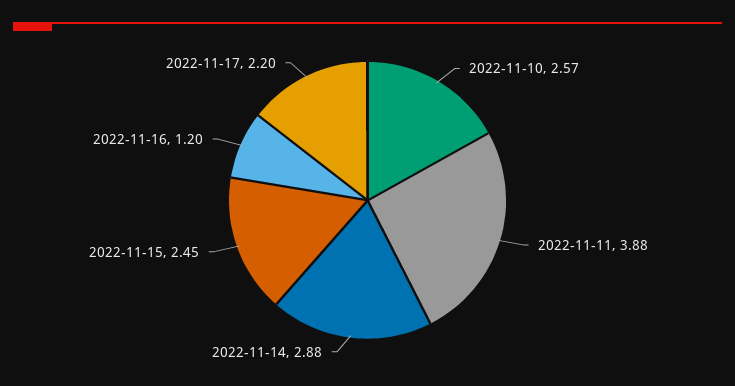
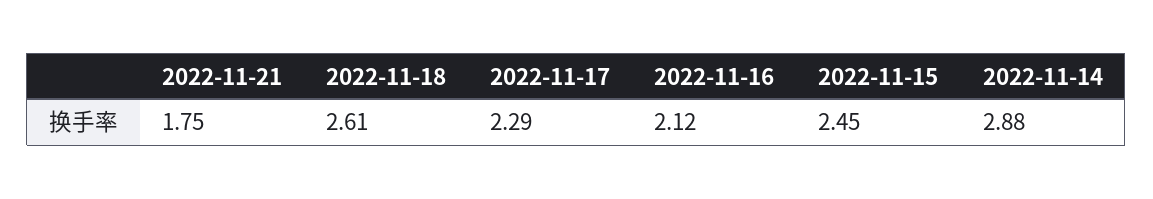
2022-11-10: 2.57 -> none
2022-11-11: 3.88 -> none
2022-11-16: 1.2 -> 2.12
2022-11-17: 2.2 -> 2.29
2022-11-21: none -> 1.75
2022-11-18: none -> 2.61

